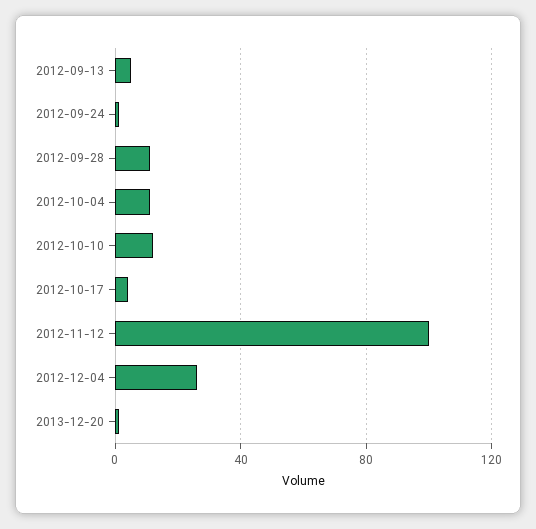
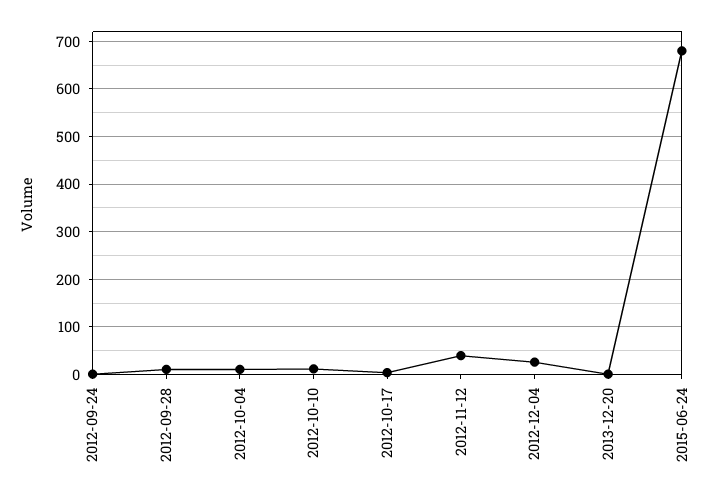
2012-09-13: 5 -> none
2012-11-12: 100 -> 40
2015-06-24: none -> 680

